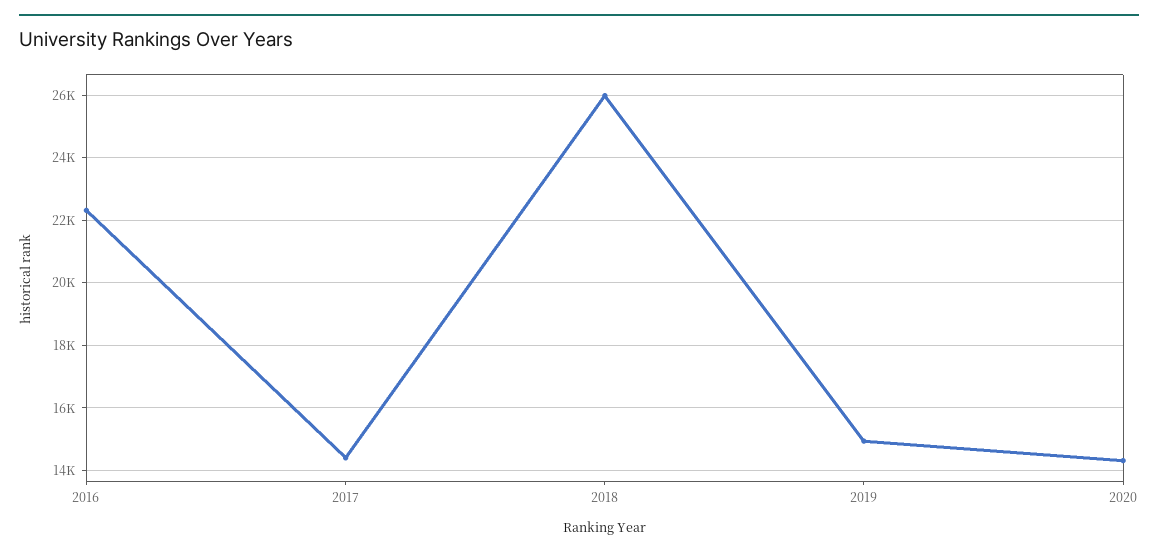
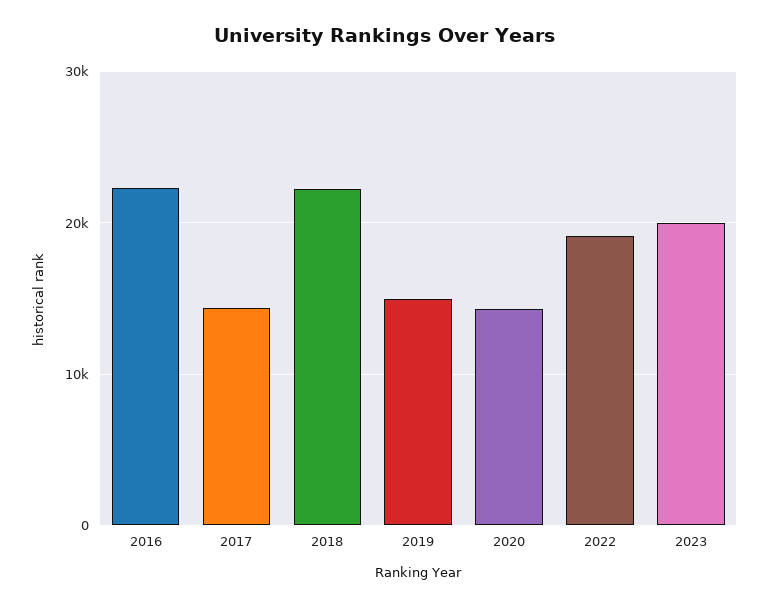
2018: 26000 -> 22000
2022: none -> 19000
2023: none -> 20000

